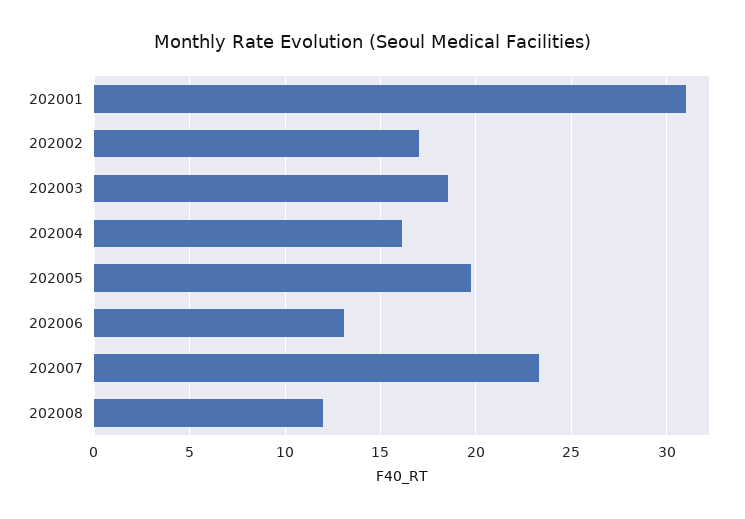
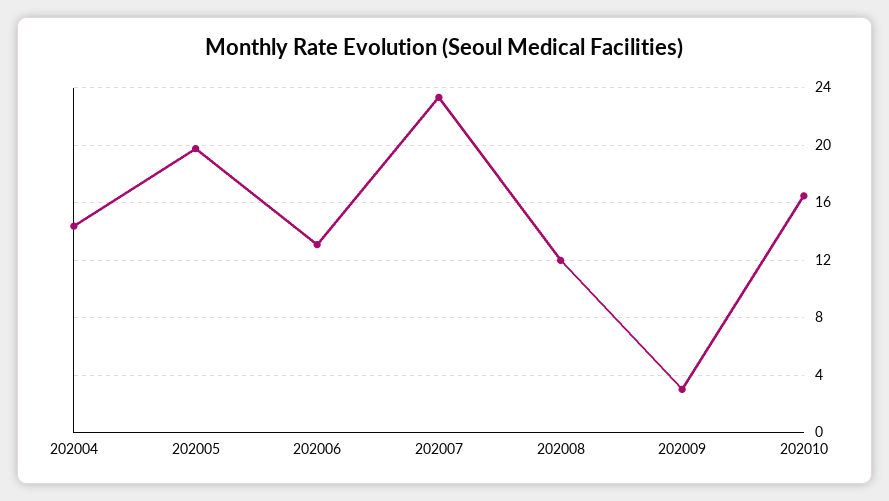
202001: 31 -> none
202002: 17 -> none
202003: 18.5 -> none
202004: 16 -> 14.5
202009: none -> 3
202010: none -> 16.5

